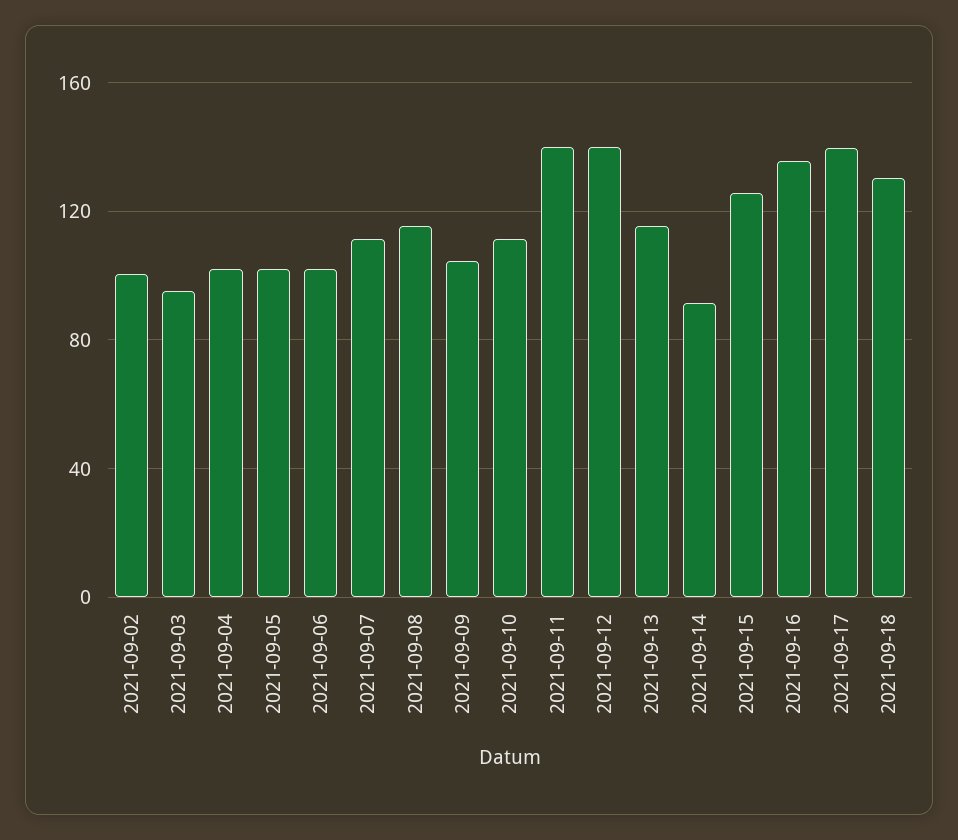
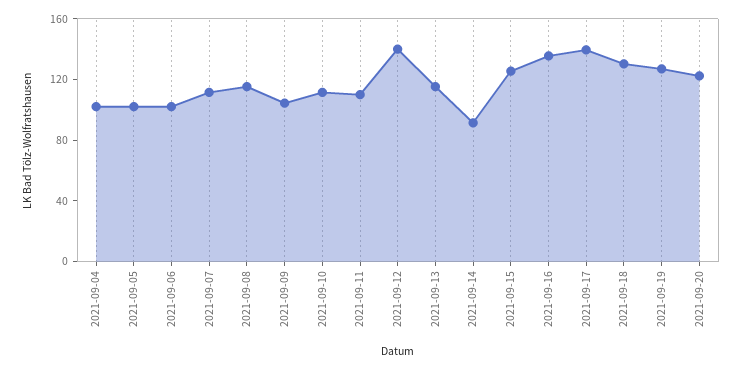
2021-09-02: 100 -> none
2021-09-03: 95 -> none
2021-09-11: 140 -> 110
2021-09-19: none -> 130
2021-09-20: none -> 120

